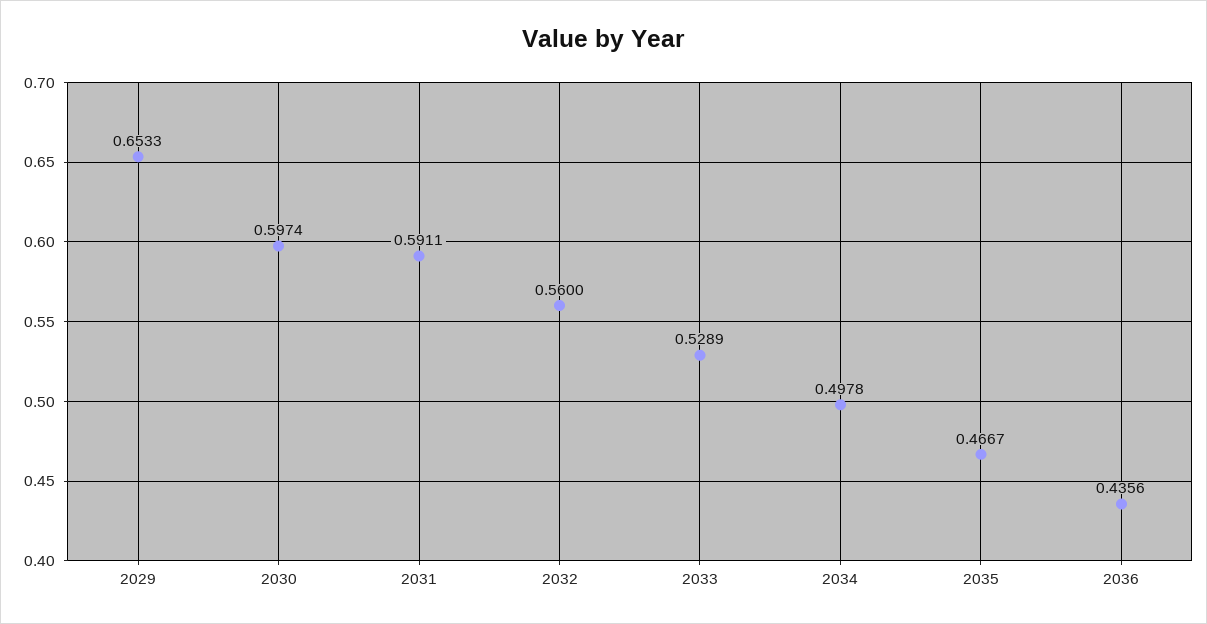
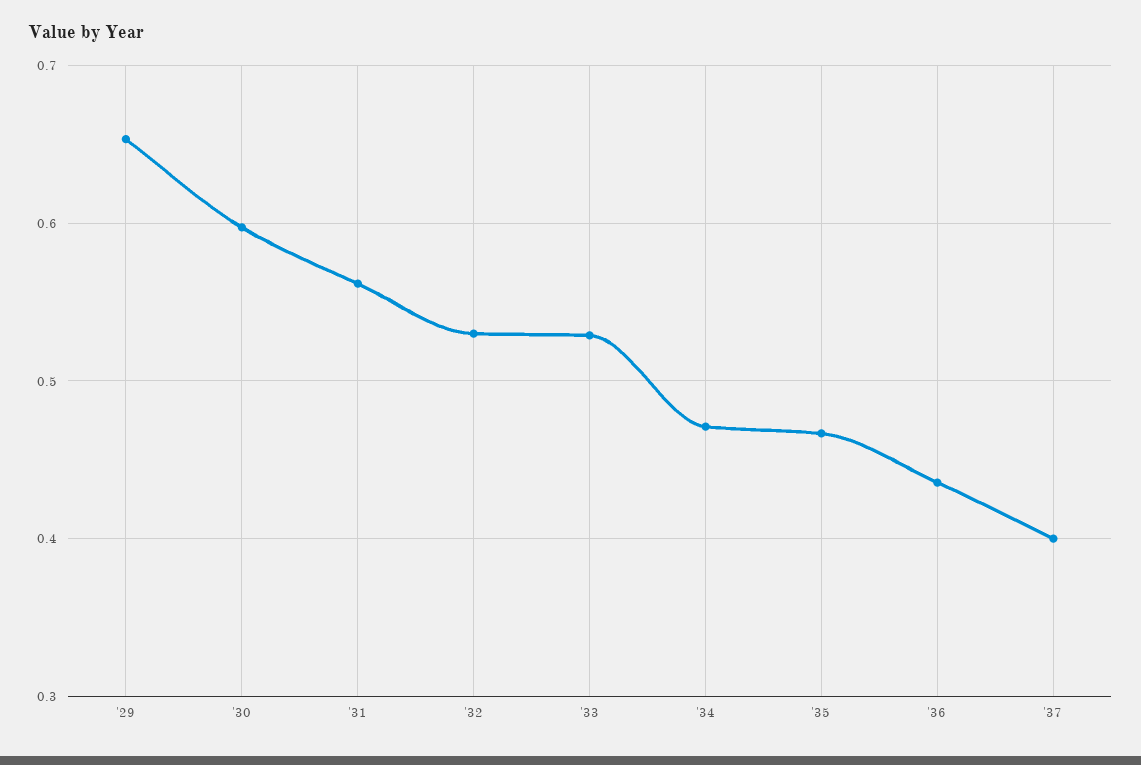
2031: 0.5911 -> 0.56
2032: 0.56 -> 0.53
2034: 0.4978 -> 0.47
'37: none -> 0.4

